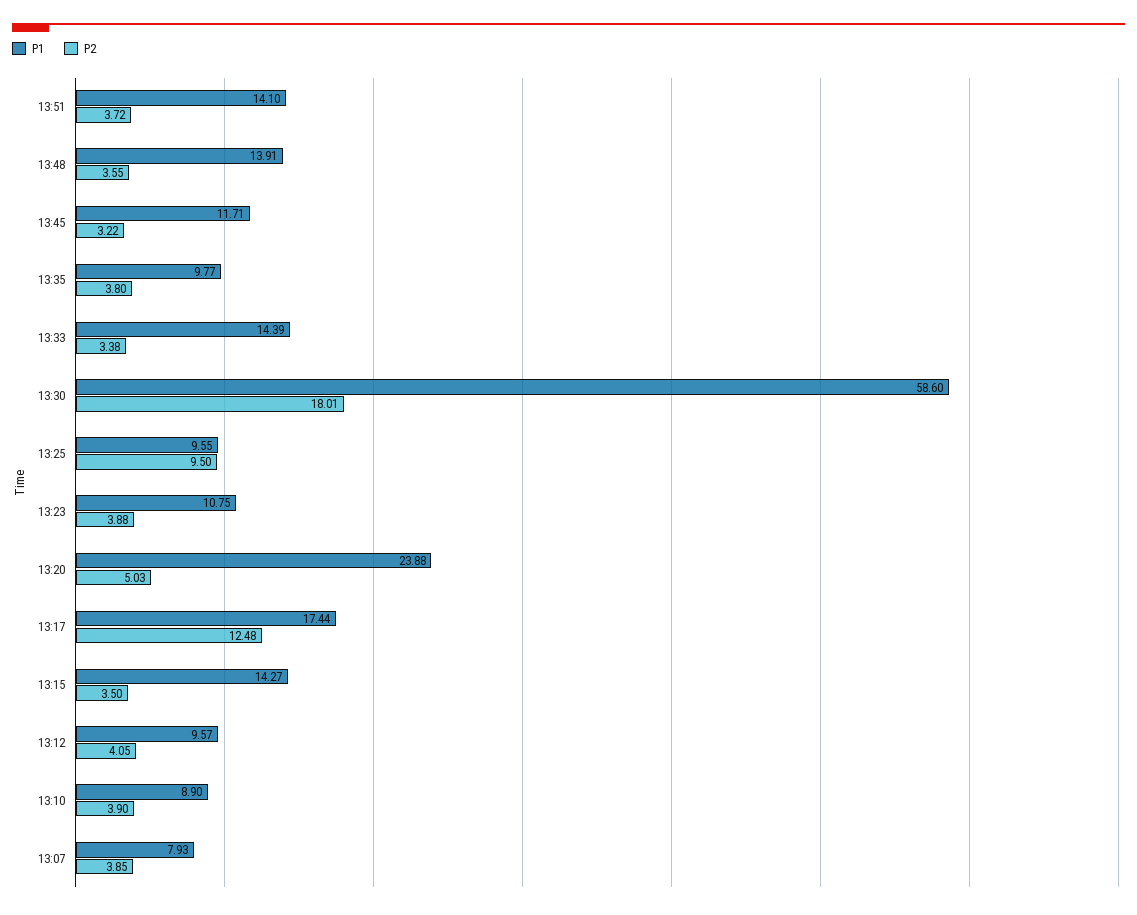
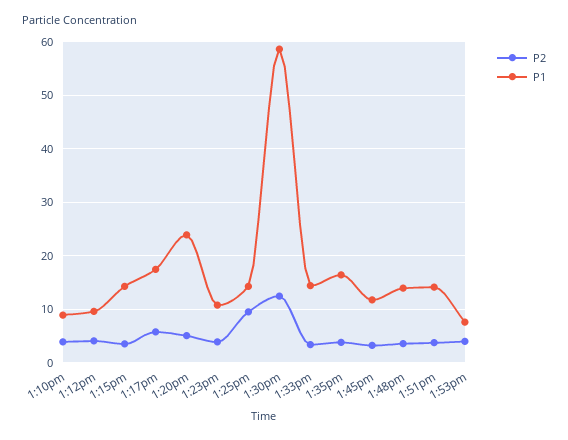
P1, 13:35: 9.77 -> 16
P2, 13:30: 18.01 -> 12
P1, 13:25: 9.55 -> 14
P2, 13:17: 12.48 -> 6
P1, 13:07: 7.93 -> none
P2, 13:07: 3.85 -> none
P2, 1:53pm: none -> 4
P1, 1:53pm: none -> 8

